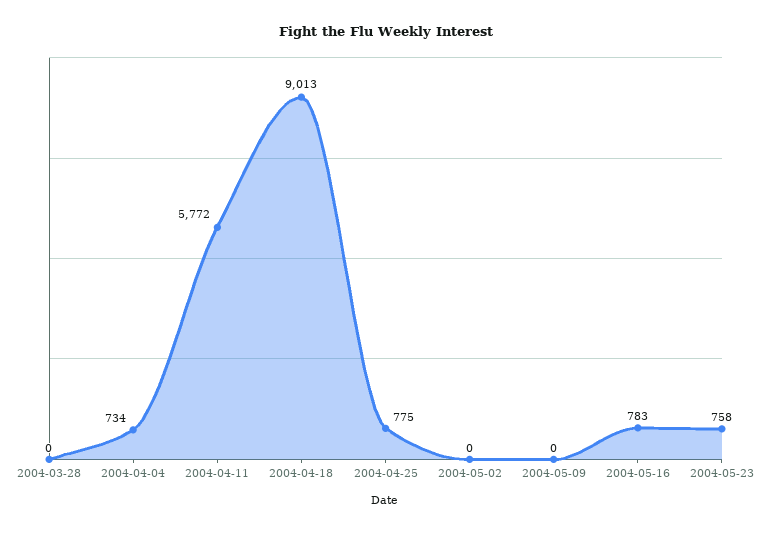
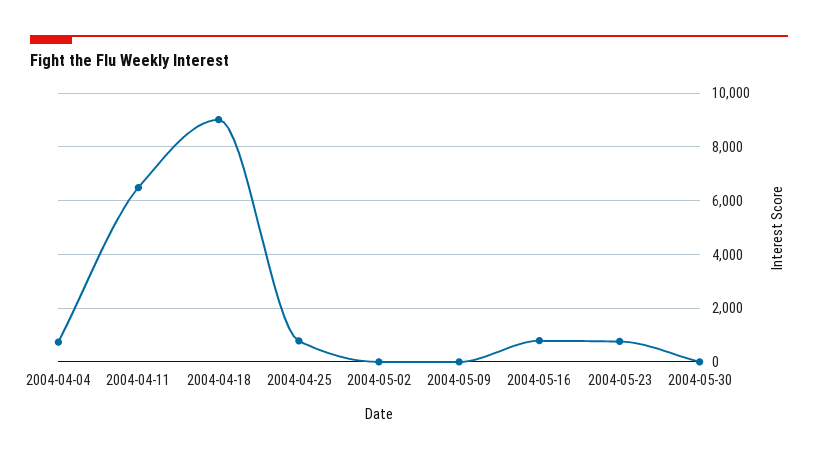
2004-03-28: 0 -> none
2004-04-11: 5772 -> 6500
2004-05-30: none -> 0

